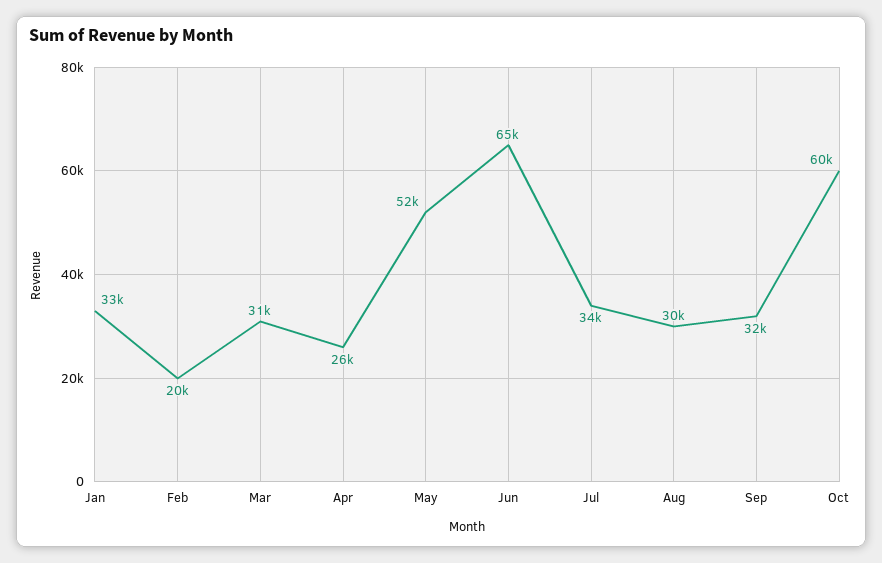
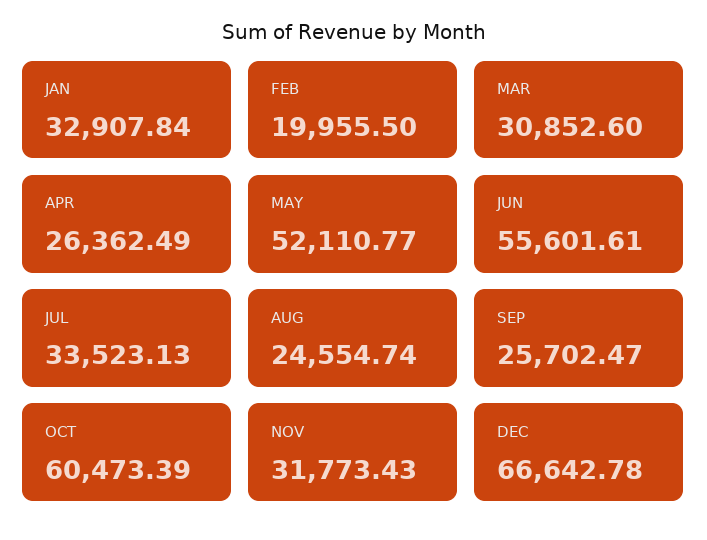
Jun: 65000 -> 55601.61
Aug: 30000 -> 24554.74
Sep: 32000 -> 25702.47
NOV: none -> 31773.43
DEC: none -> 66642.78

